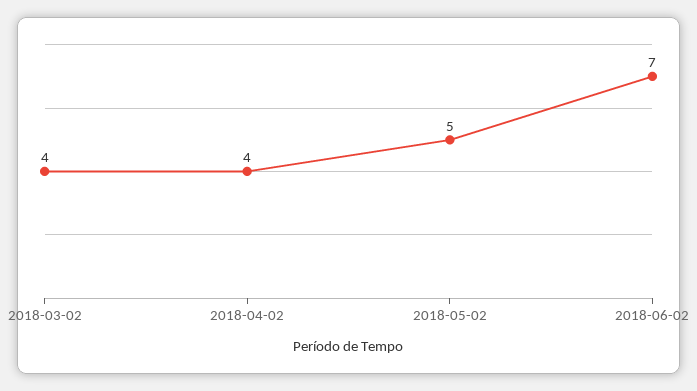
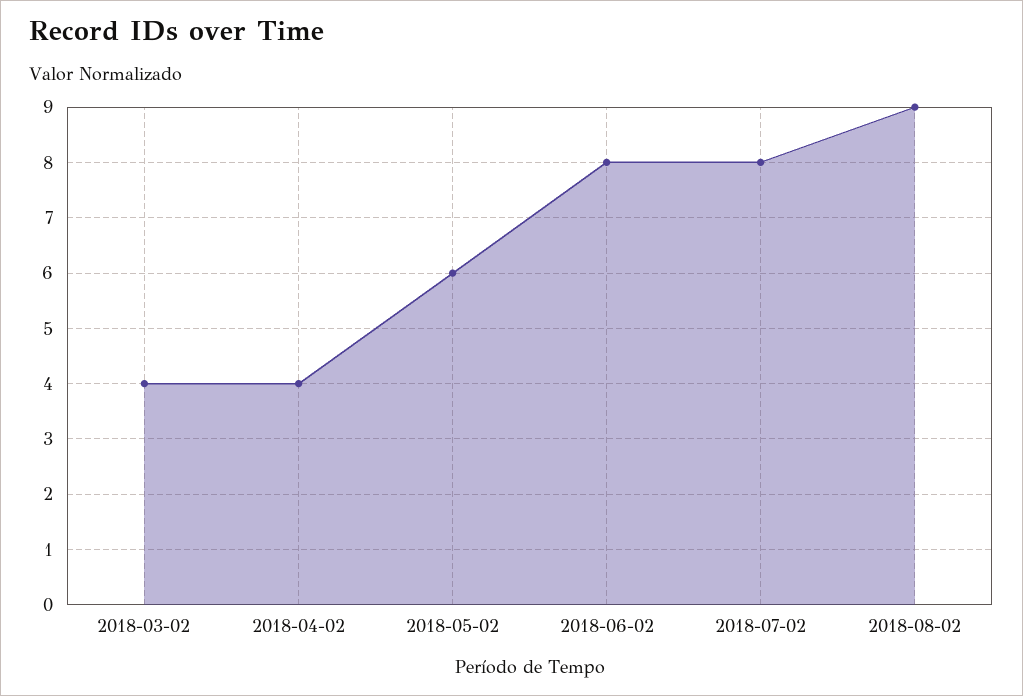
2018-05-02: 5 -> 6
2018-06-02: 7 -> 8
2018-07-02: none -> 8
2018-08-02: none -> 9

